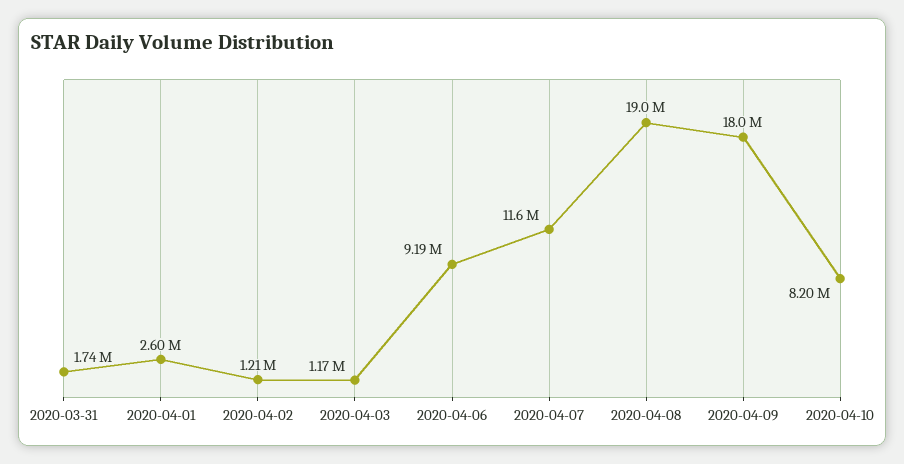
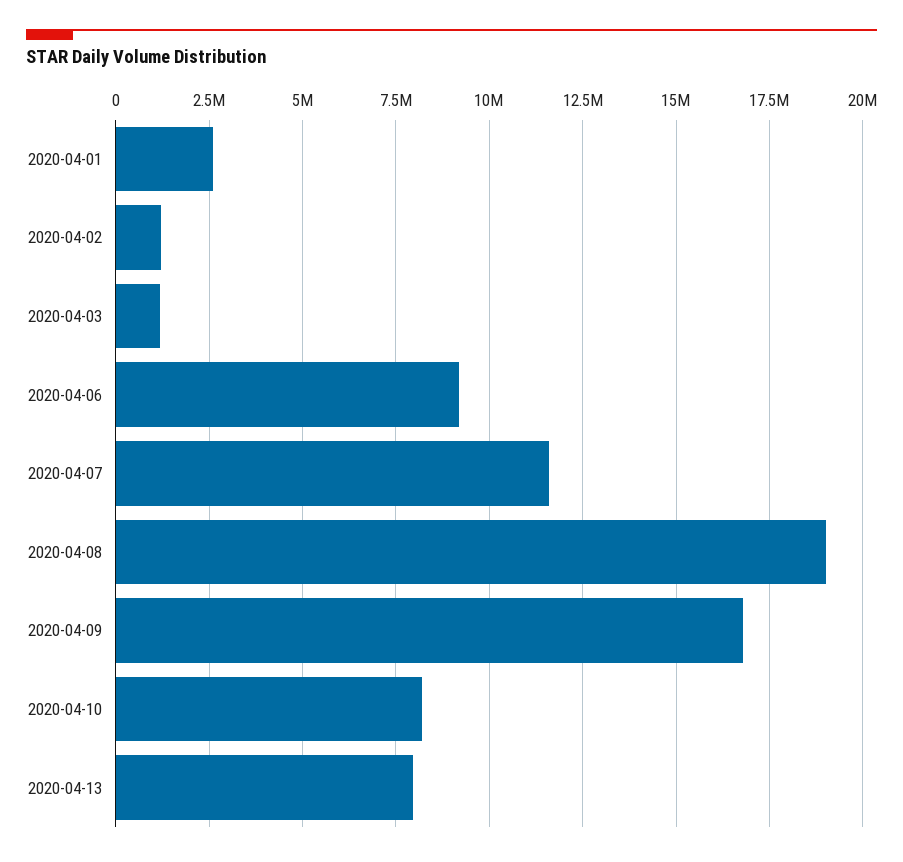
2020-03-31: 1740000 -> none
2020-04-09: 18000000 -> 16750000
2020-04-13: none -> 8000000

